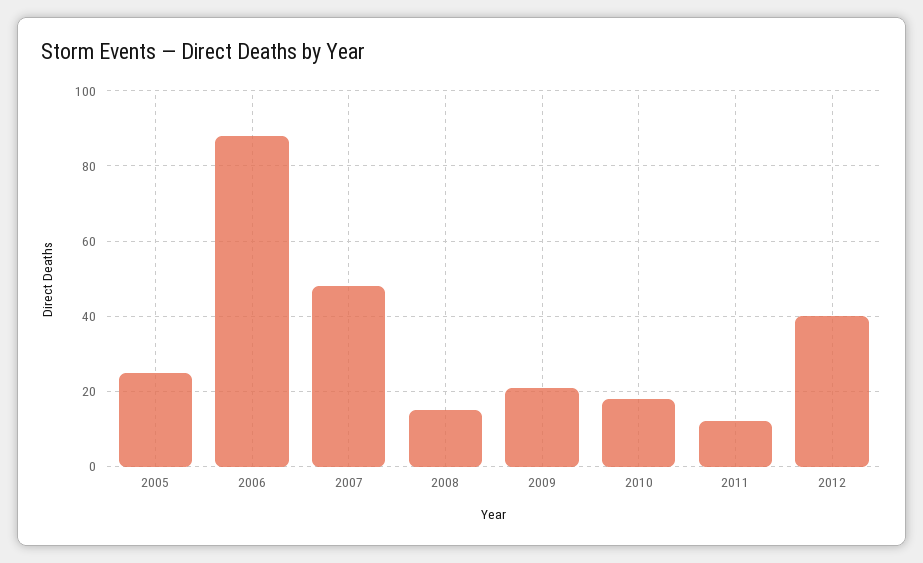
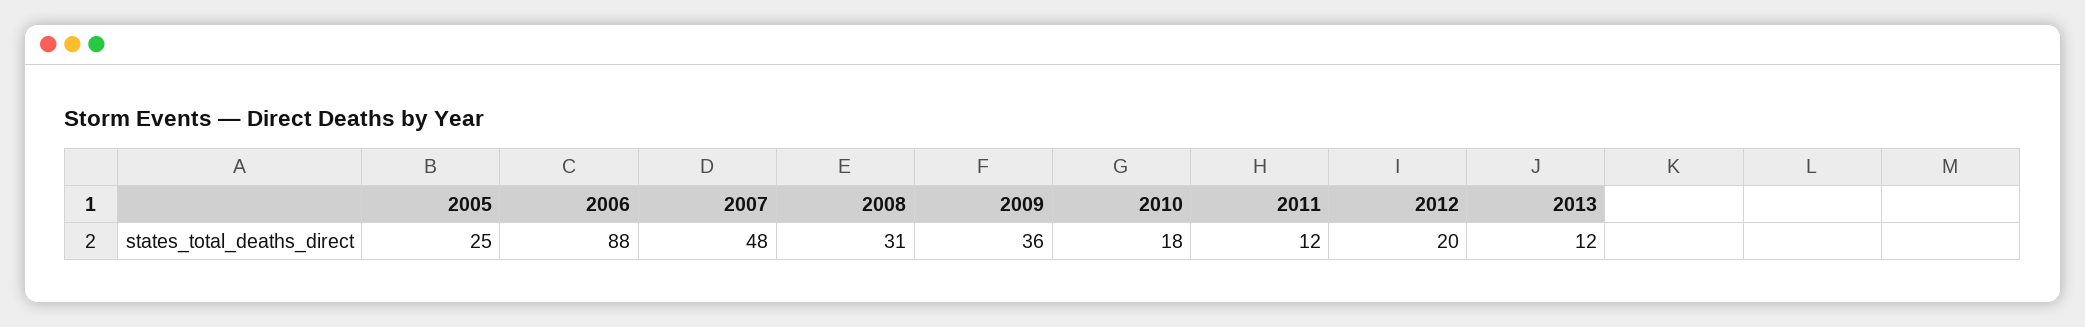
2008: 15 -> 31
2009: 20 -> 36
2012: 40 -> 20
2013: none -> 12

